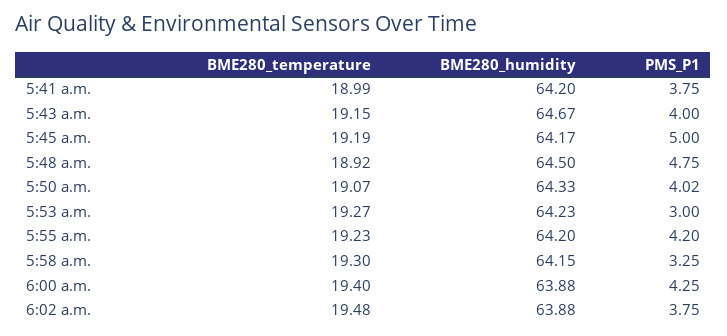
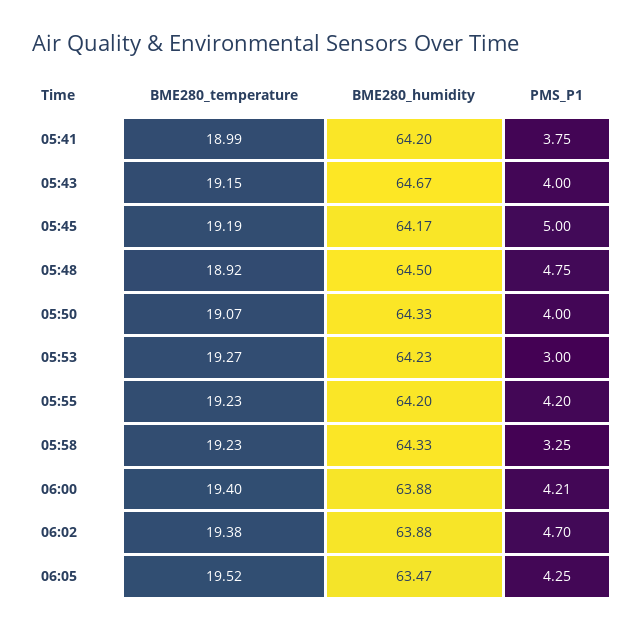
PMS_P1, 5:50 a.m.: 4.02 -> 4
BME280_temperature, 5:58 a.m.: 19.3 -> 19.23
BME280_humidity, 5:58 a.m.: 64.15 -> 64.33
PMS_P1, 6:00 a.m.: 4.25 -> 4.21
BME280_temperature, 6:02 a.m.: 19.48 -> 19.38
PMS_P1, 6:02 a.m.: 3.75 -> 4.7
BME280_temperature, 06:05: none -> 19.52
BME280_humidity, 06:05: none -> 63.47
PMS_P1, 06:05: none -> 4.25

